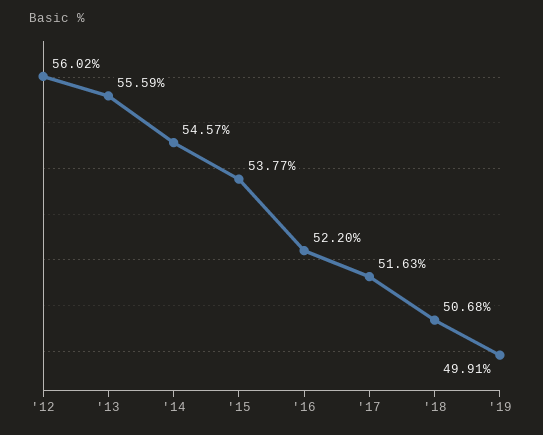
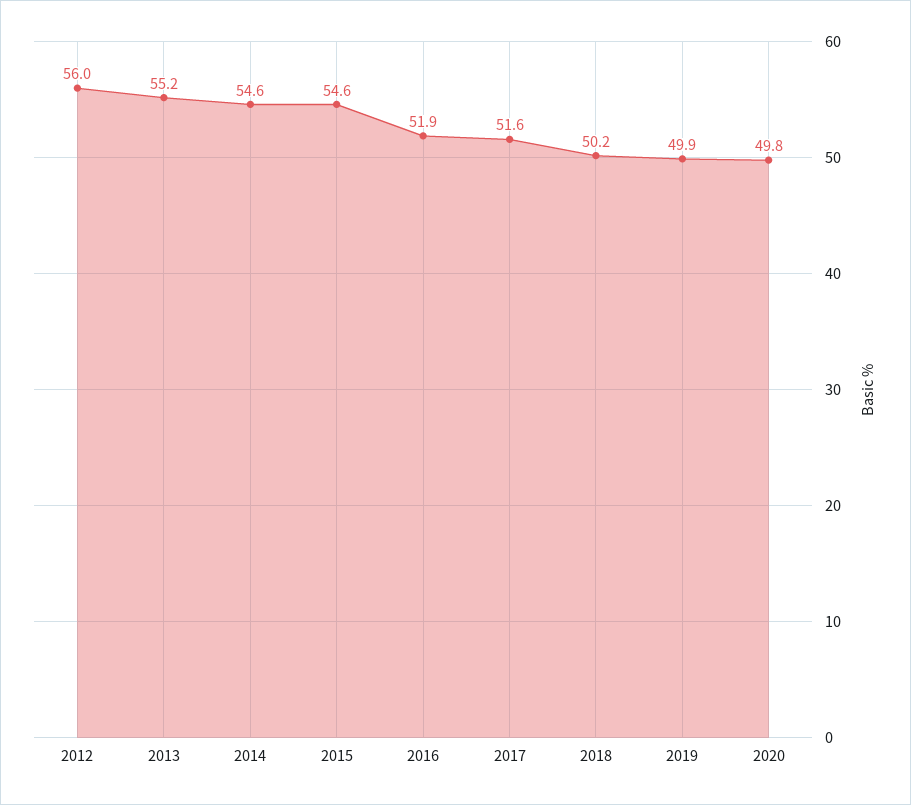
'13: 55.59 -> 55.2
'15: 53.77 -> 54.6
'16: 52.2 -> 51.9
'18: 50.68 -> 50.2
2020: none -> 49.8

